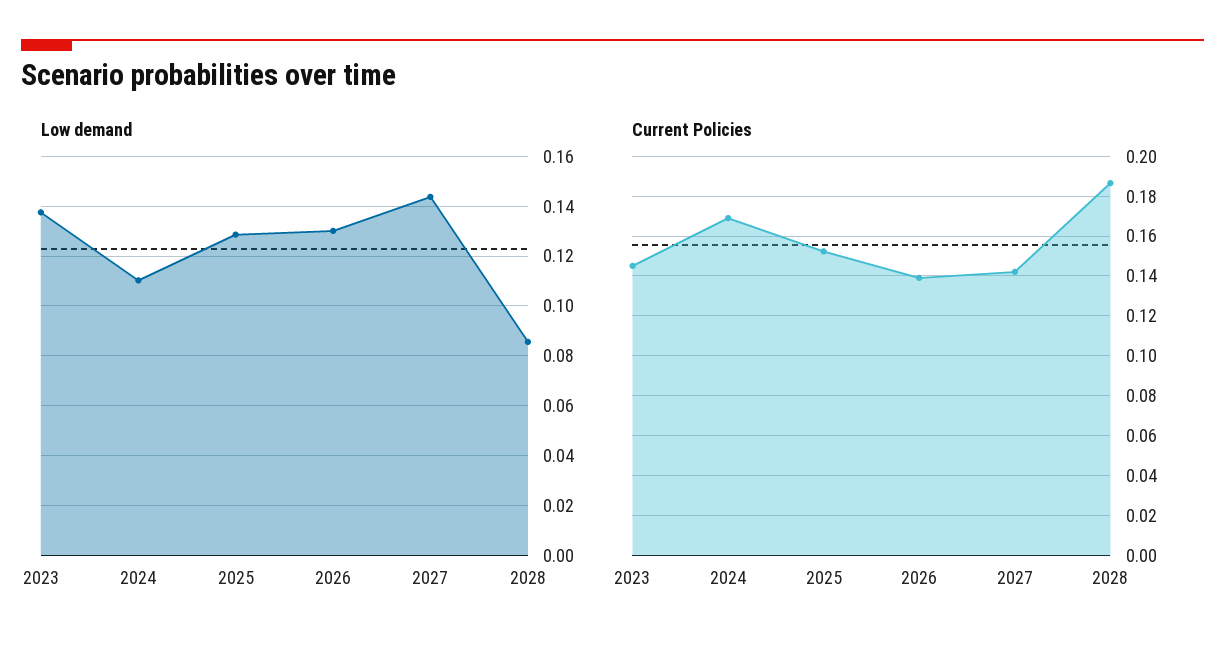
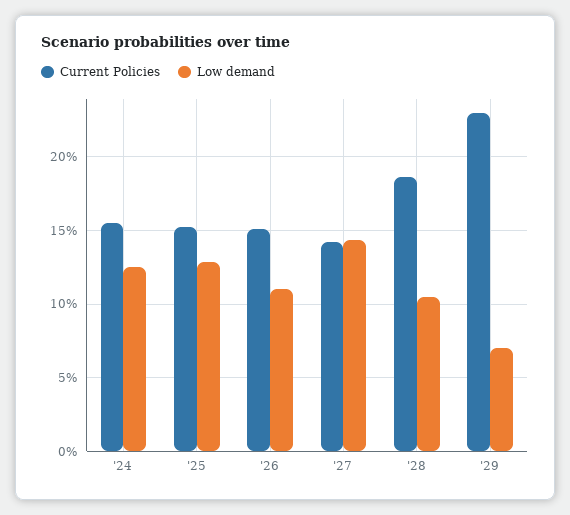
Low demand, 2023: 0.1375 -> none
Low demand, 2024: 0.11 -> 0.125
Low demand, 2026: 0.13 -> 0.11
Low demand, 2028: 0.085 -> 0.105
Current Policies, 2023: 0.145 -> none
Current Policies, 2024: 0.17 -> 0.155
Current Policies, 2026: 0.14 -> 0.15
Current Policies, '29: none -> 0.23
Low demand, '29: none -> 0.07

